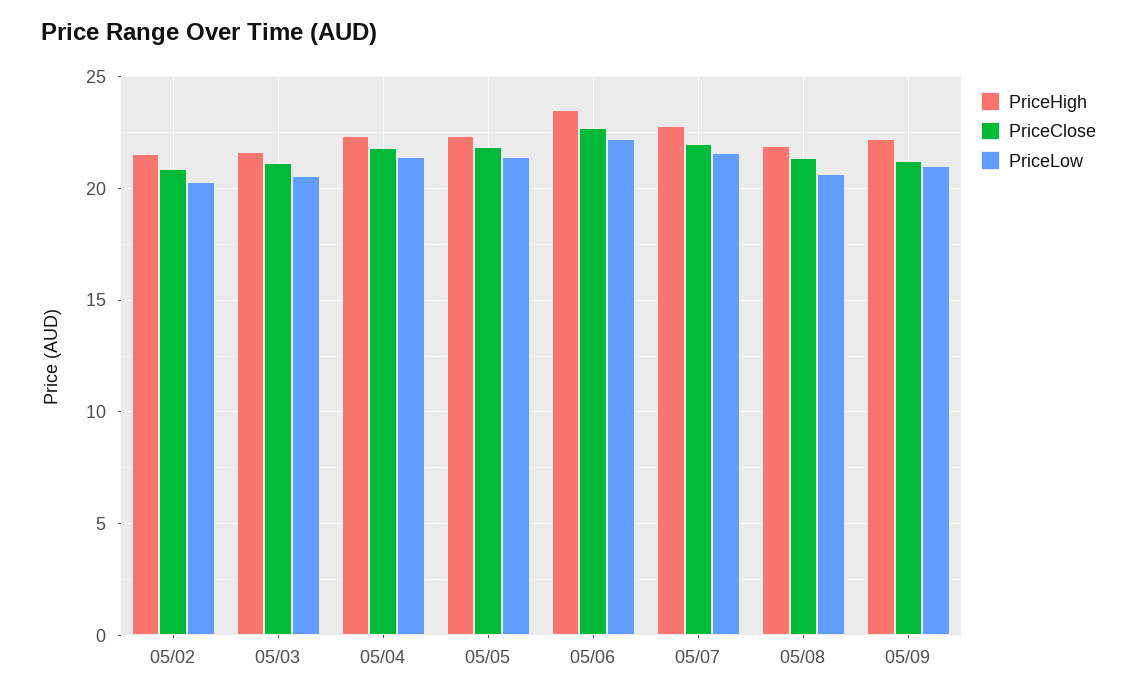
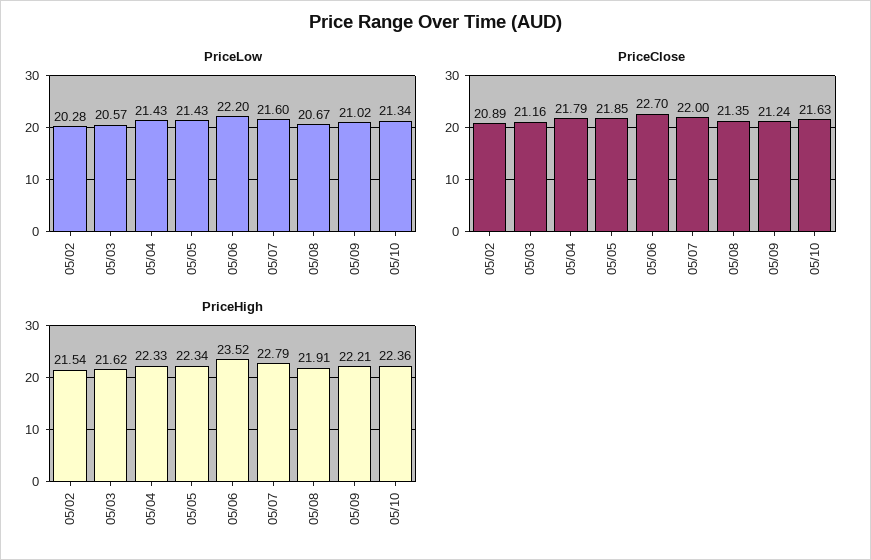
PriceLow, 05/10: none -> 21.34
PriceClose, 05/10: none -> 21.63
PriceHigh, 05/10: none -> 22.36

